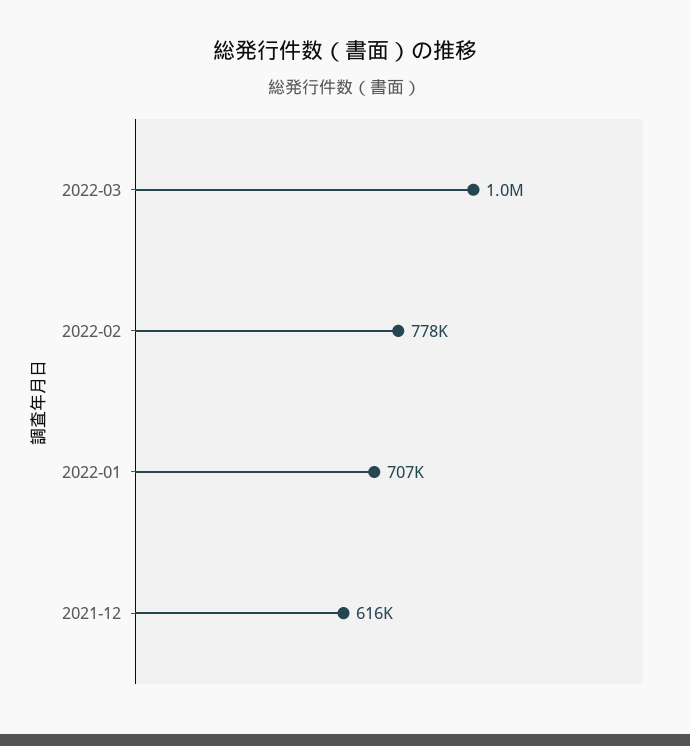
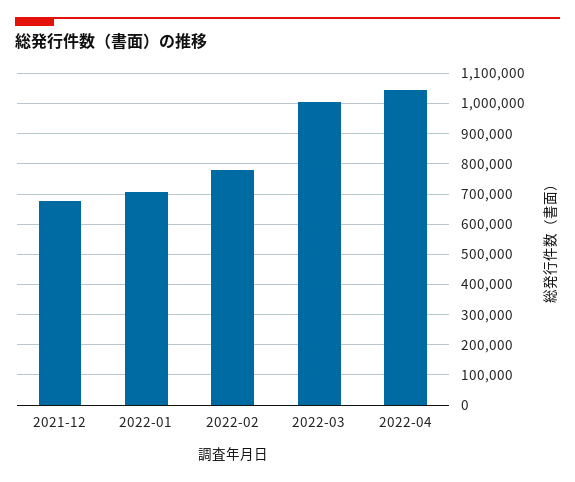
2021-12: 616000 -> 680000
2022-04: none -> 1040000

